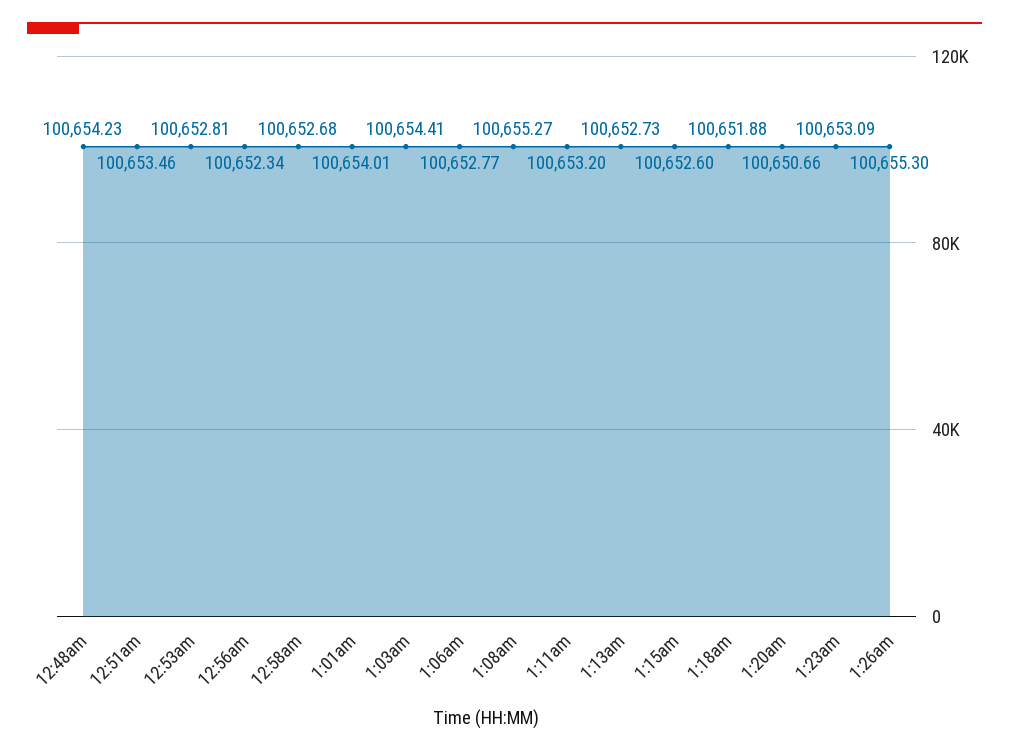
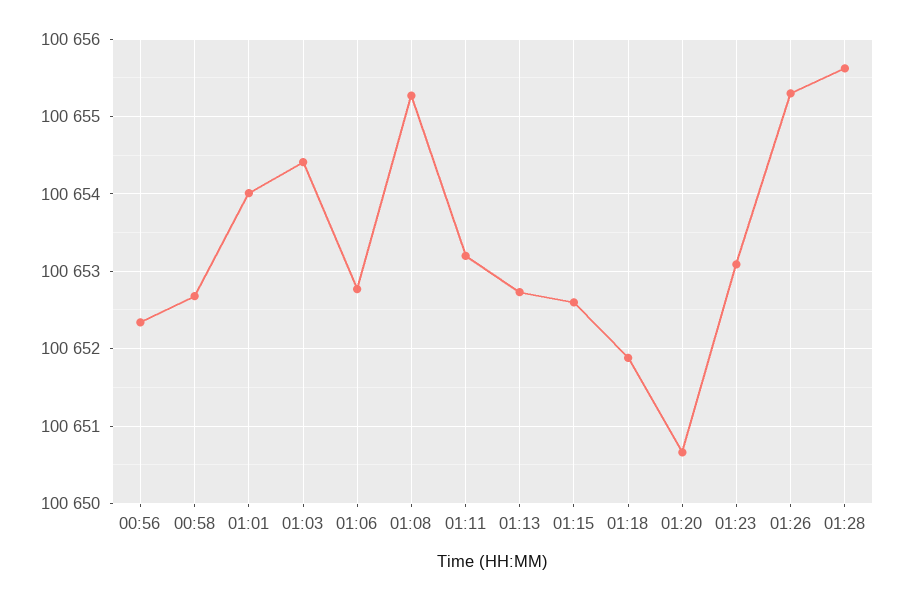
12:48am: 100654.23 -> none
12:51am: 100653.46 -> none
12:53am: 100652.81 -> none
01:28: none -> 100655.6

